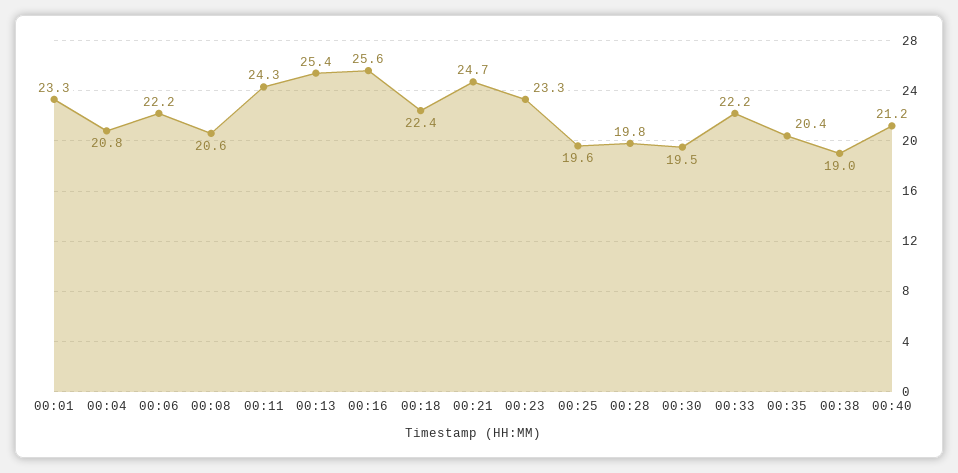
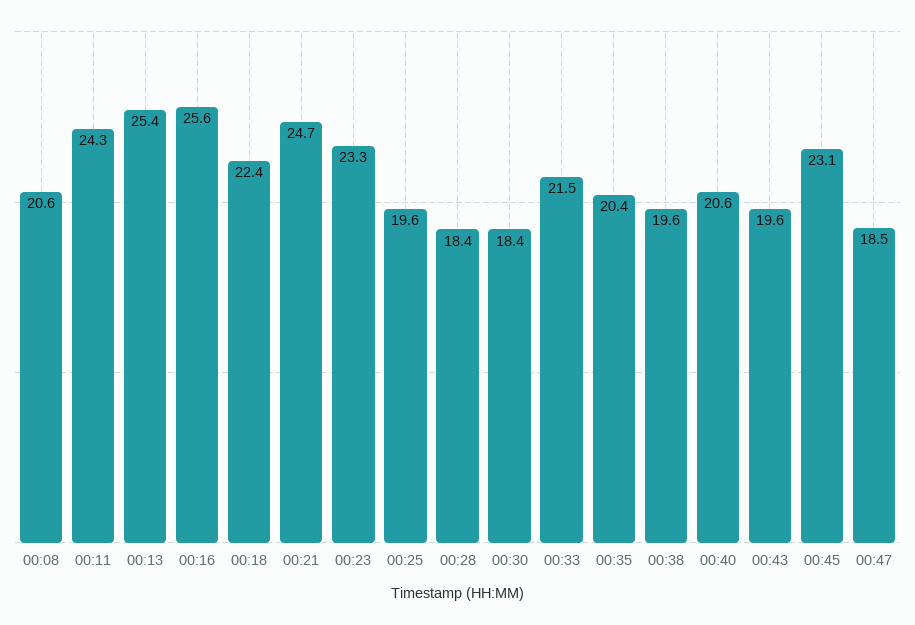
00:01: 23.3 -> none
00:04: 20.8 -> none
00:06: 22.2 -> none
00:28: 19.8 -> 18.4
00:30: 19.5 -> 18.4
00:33: 22.2 -> 21.5
00:38: 19 -> 19.6
00:40: 21.2 -> 20.6
00:43: none -> 19.6
00:45: none -> 23.1
00:47: none -> 18.5

